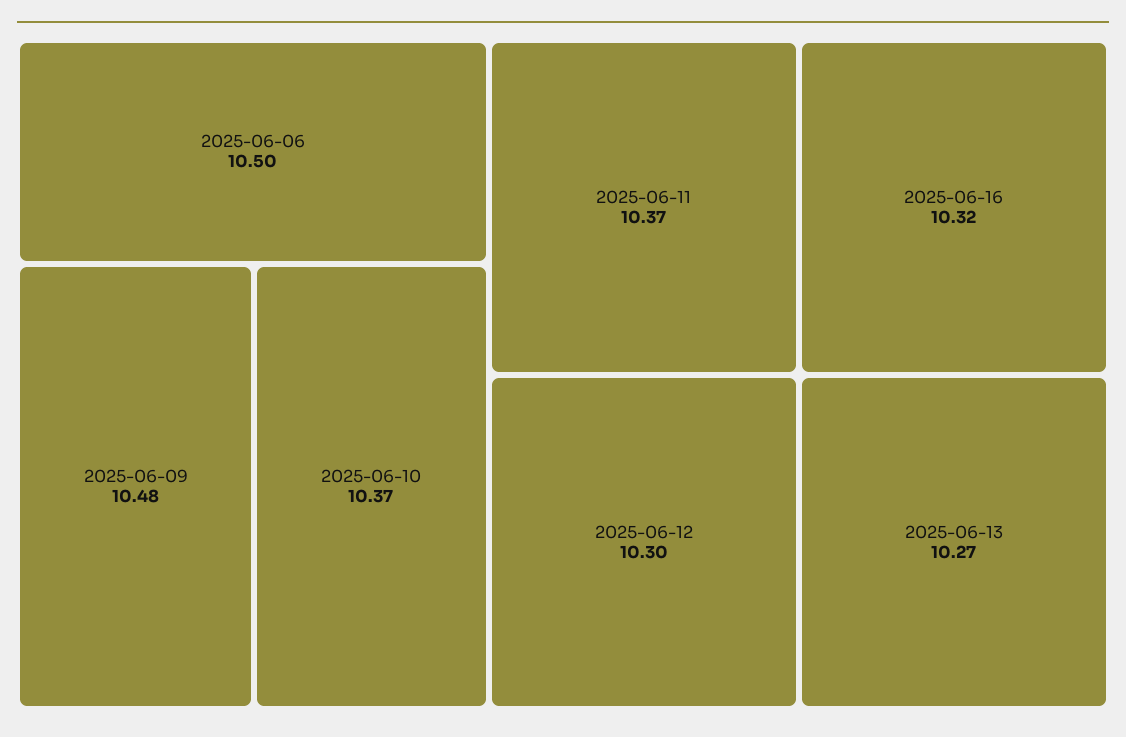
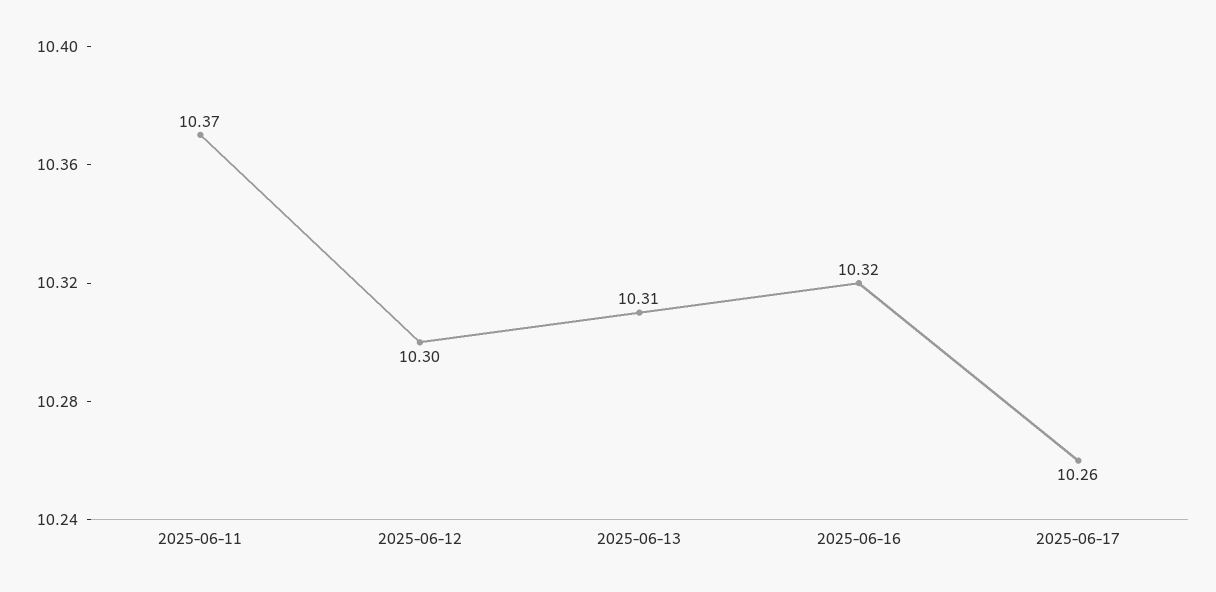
2025-06-06: 10.5 -> none
2025-06-09: 10.48 -> none
2025-06-10: 10.37 -> none
2025-06-13: 10.27 -> 10.31
2025-06-17: none -> 10.26

